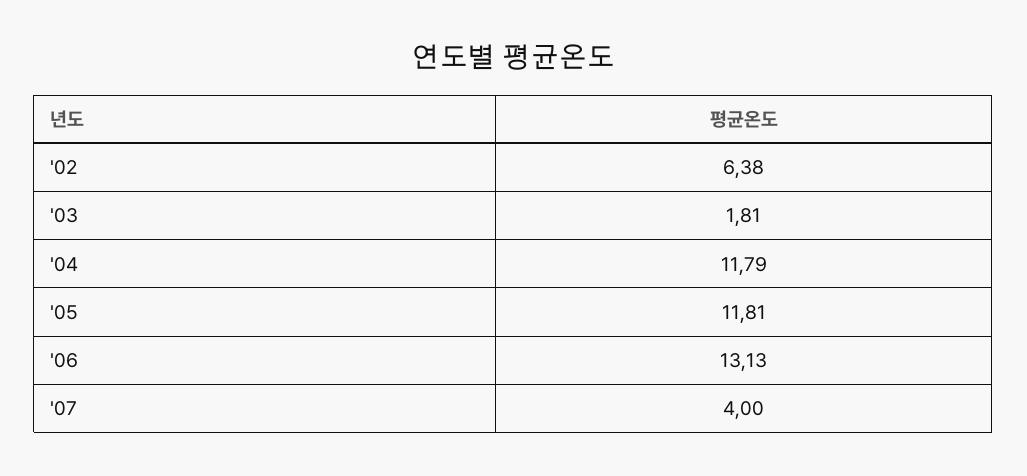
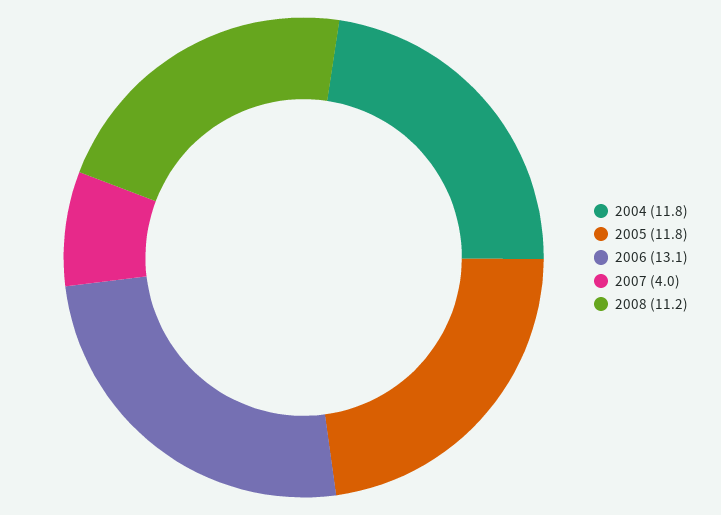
'02: 6.38 -> none
'03: 1.81 -> none
2008: none -> 11.2

